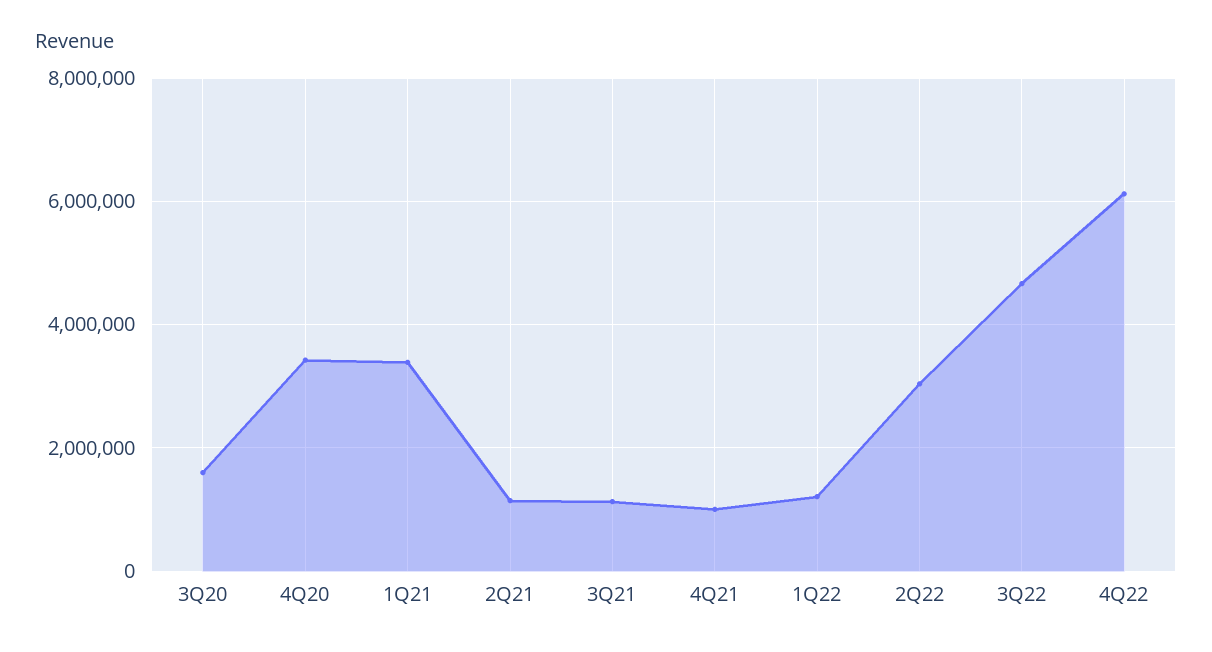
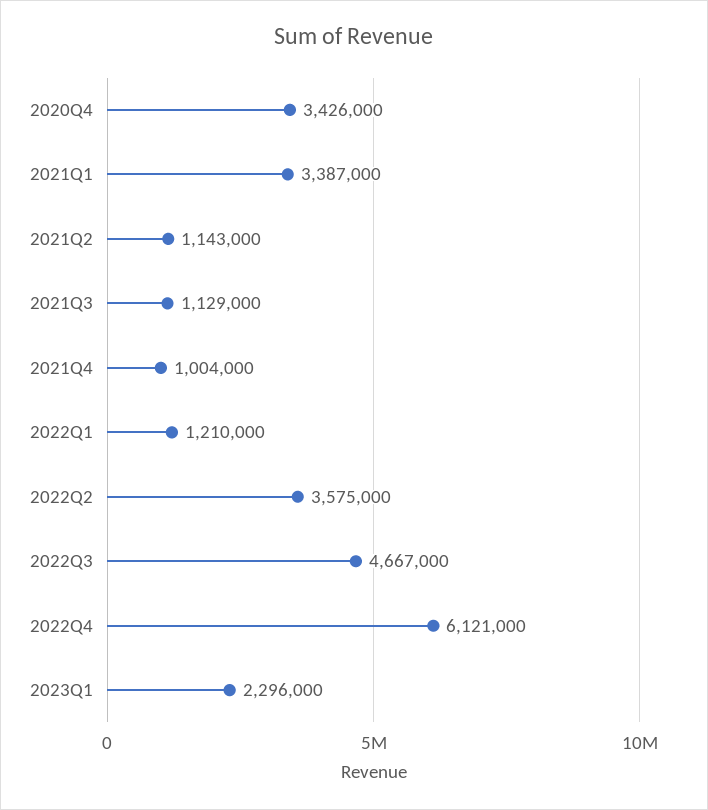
3Q20: 1600000 -> none
2Q22: 3000000 -> 3575000
2023Q1: none -> 2296000

